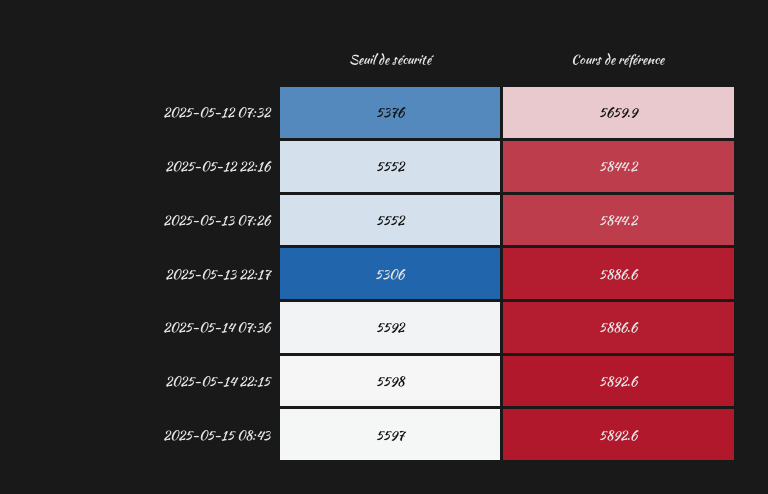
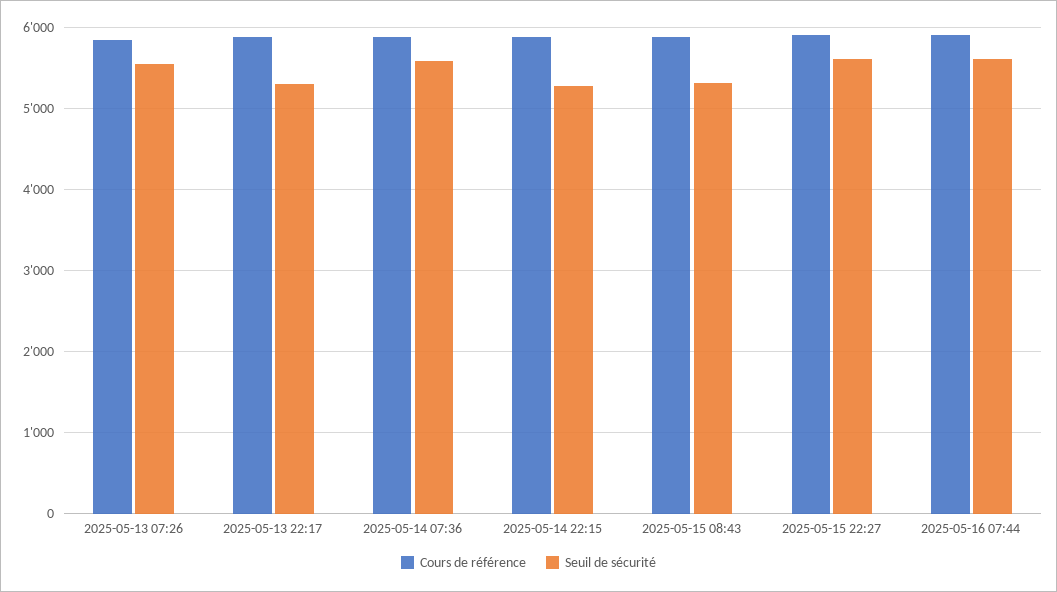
Seuil de sécurité, 2025-05-12 07:32: 5376 -> none
Cours de référence, 2025-05-12 07:32: 5659.9 -> none
Seuil de sécurité, 2025-05-12 22:16: 5552 -> none
Cours de référence, 2025-05-12 22:16: 5844.2 -> none
Seuil de sécurité, 2025-05-14 22:15: 5598 -> 5300
Seuil de sécurité, 2025-05-15 08:43: 5597 -> 5300
Cours de référence, 2025-05-15 22:27: none -> 5900
Seuil de sécurité, 2025-05-15 22:27: none -> 5600
Cours de référence, 2025-05-16 07:44: none -> 5900
Seuil de sécurité, 2025-05-16 07:44: none -> 5600

